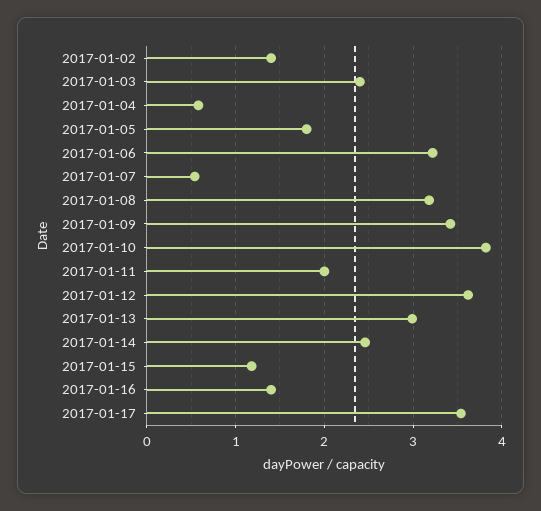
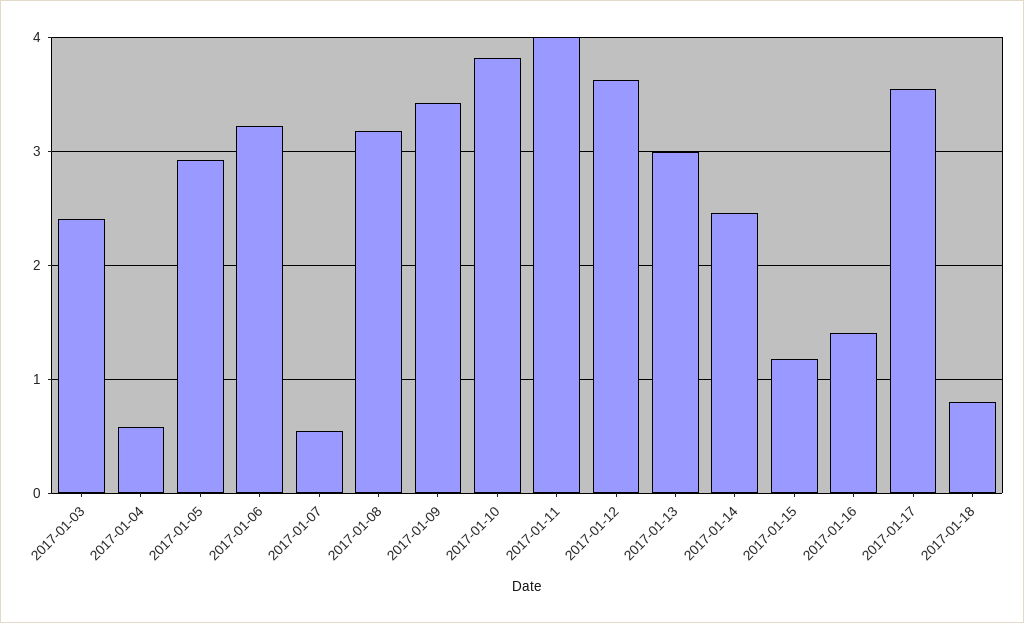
2017-01-02: 1.4 -> none
2017-01-05: 1.8 -> 2.9
2017-01-11: 2 -> 4
2017-01-18: none -> 0.8

